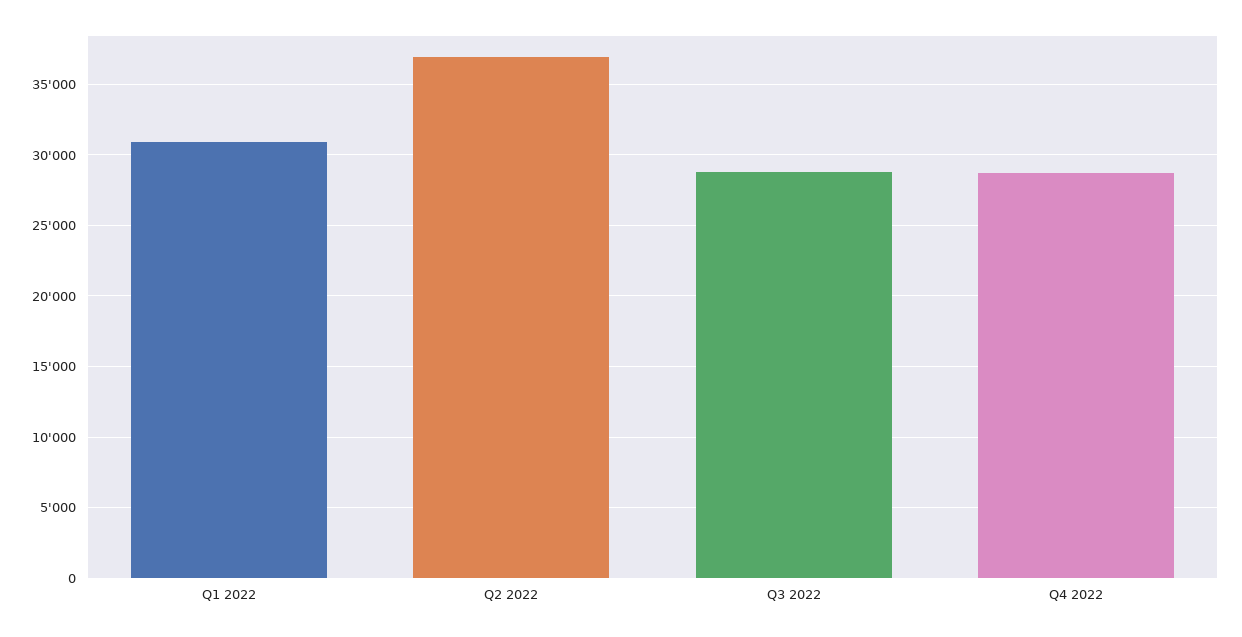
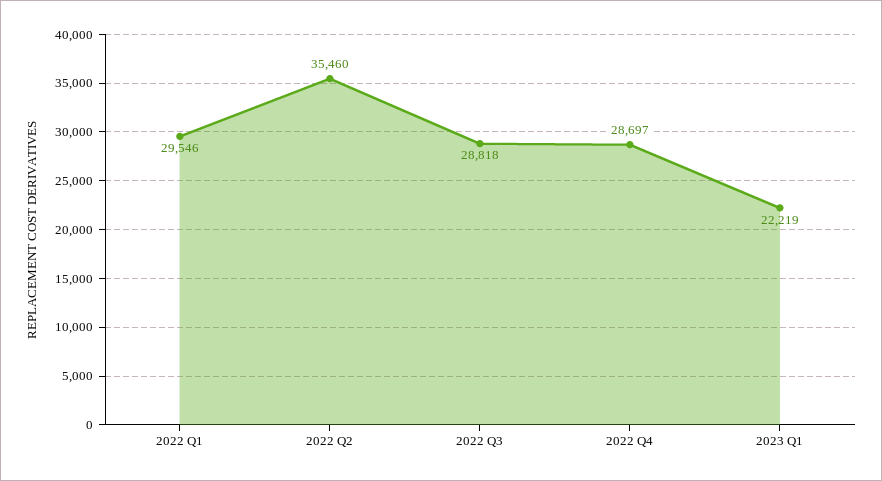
Q1 2022: 31000 -> 29546
Q2 2022: 37000 -> 35460
2023 Q1: none -> 22219

